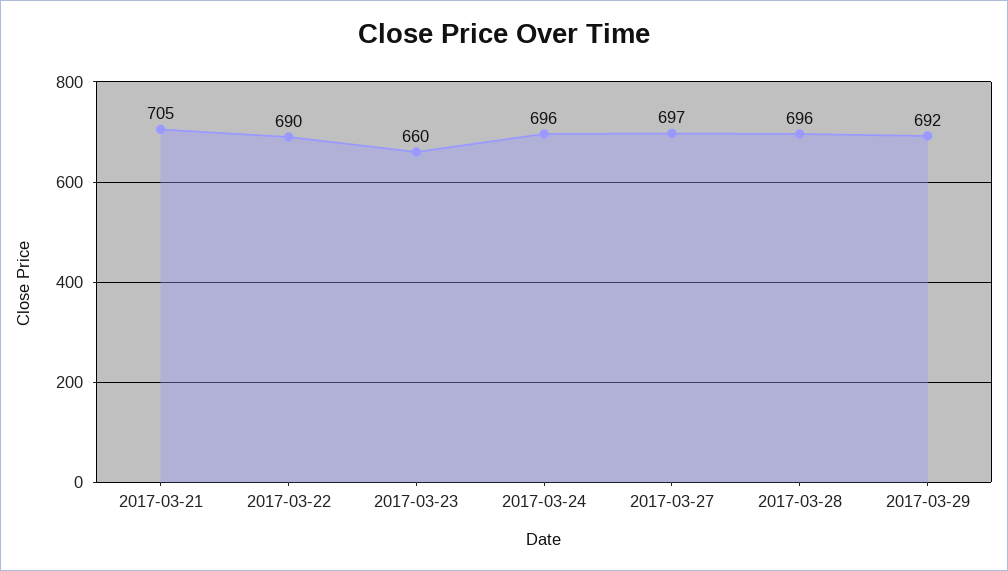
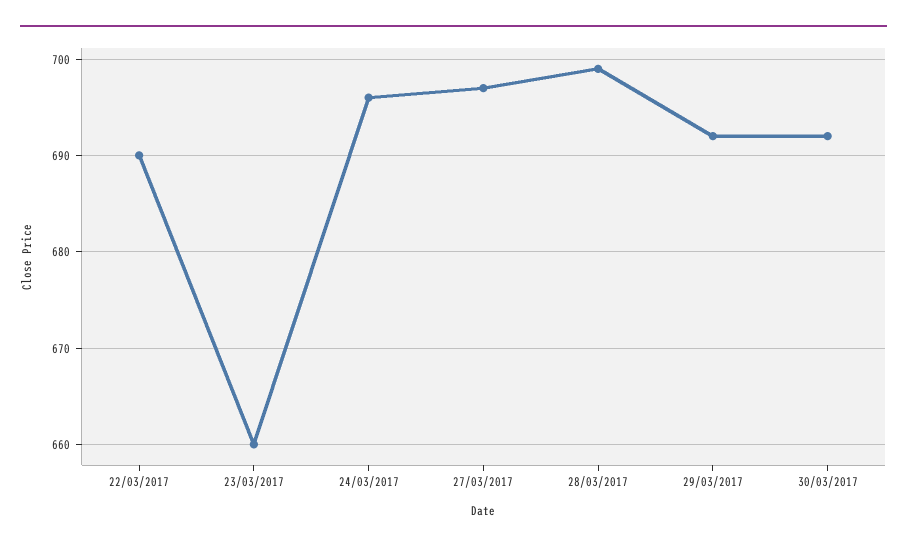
2017-03-21: 705 -> none
2017-03-28: 696 -> 699
30/03/2017: none -> 692

